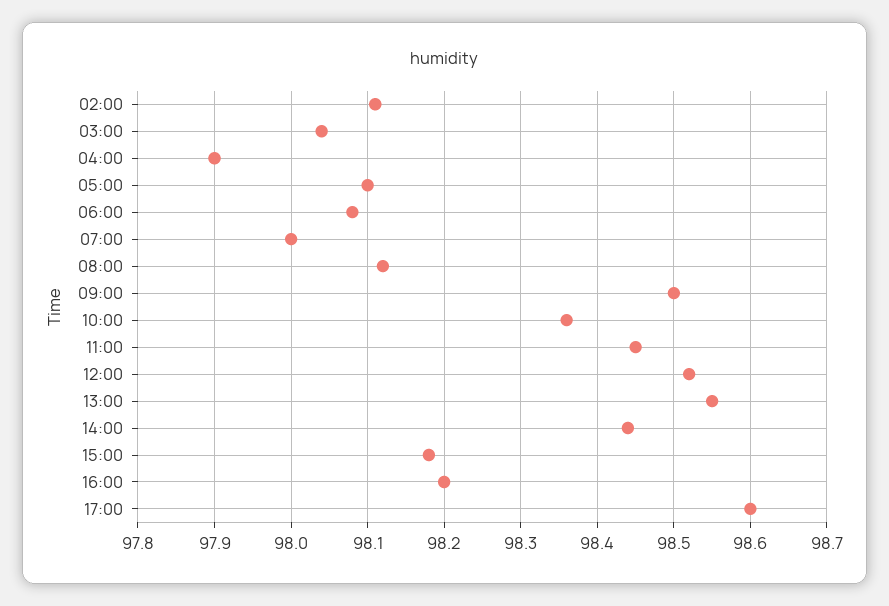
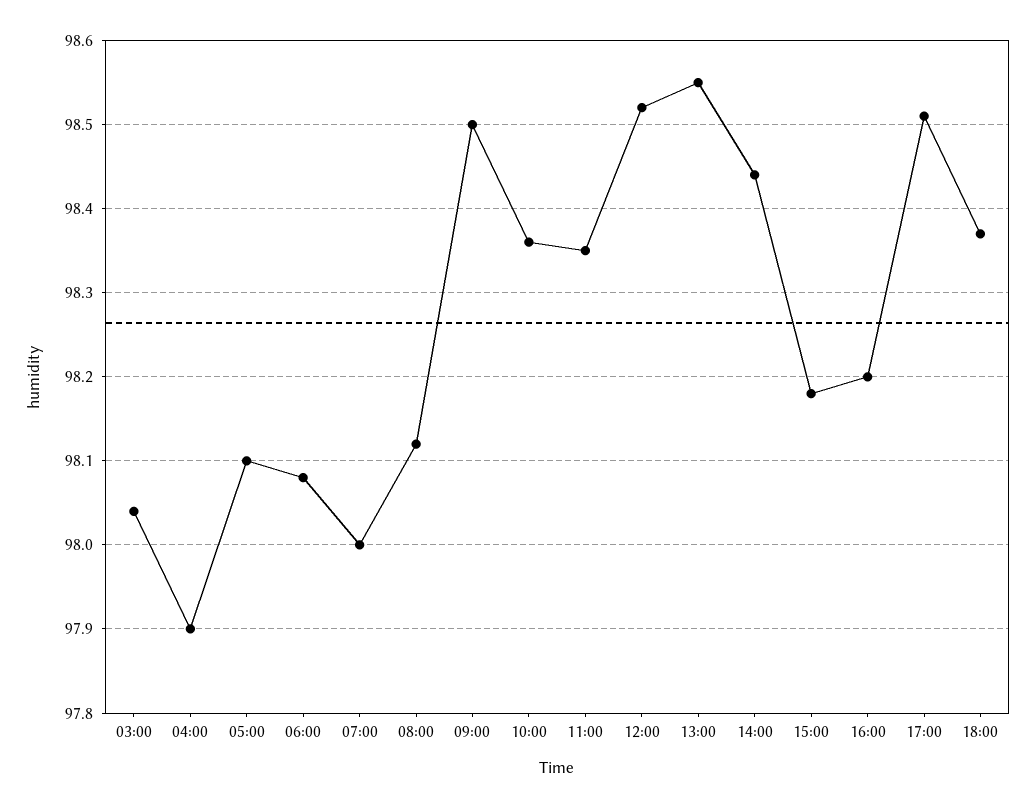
02:00: 98.11 -> none
11:00: 98.45 -> 98.35
17:00: 98.6 -> 98.51
18:00: none -> 98.37

